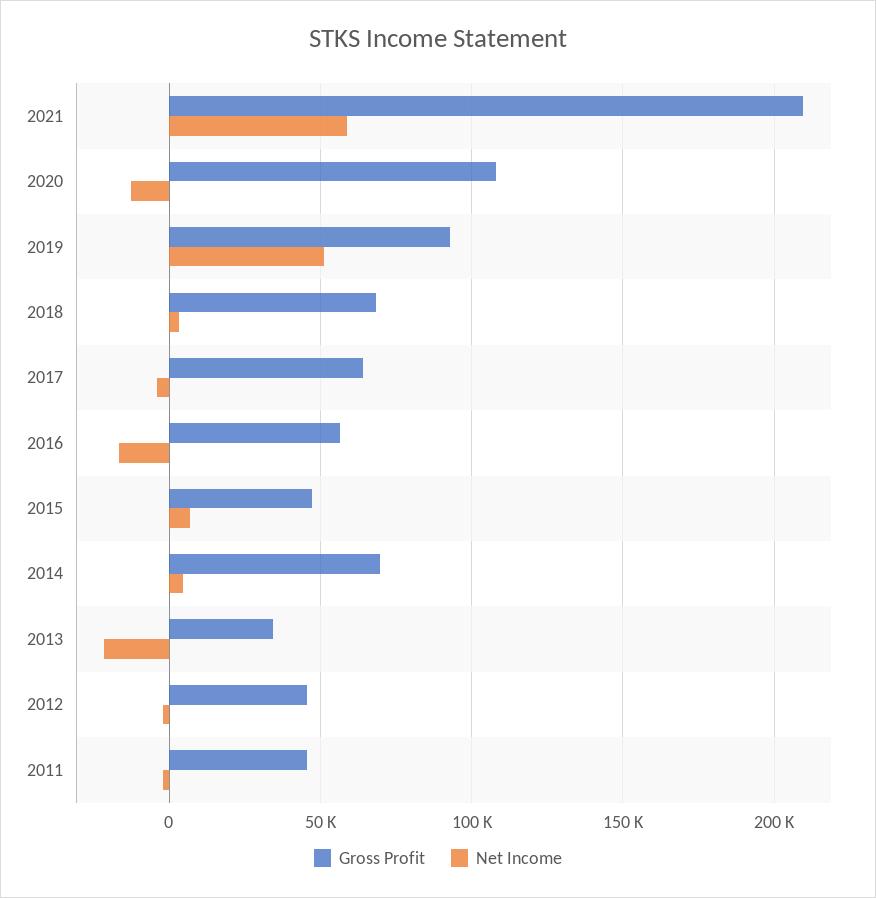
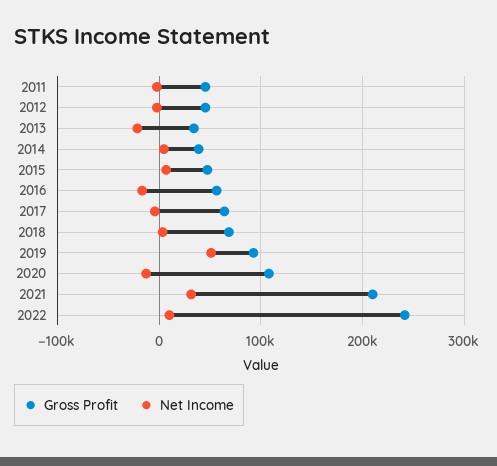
Net Income, 2021: 60000 -> 30000
Gross Profit, 2014: 70000 -> 40000
Gross Profit, 2022: none -> 240000
Net Income, 2022: none -> 10000

